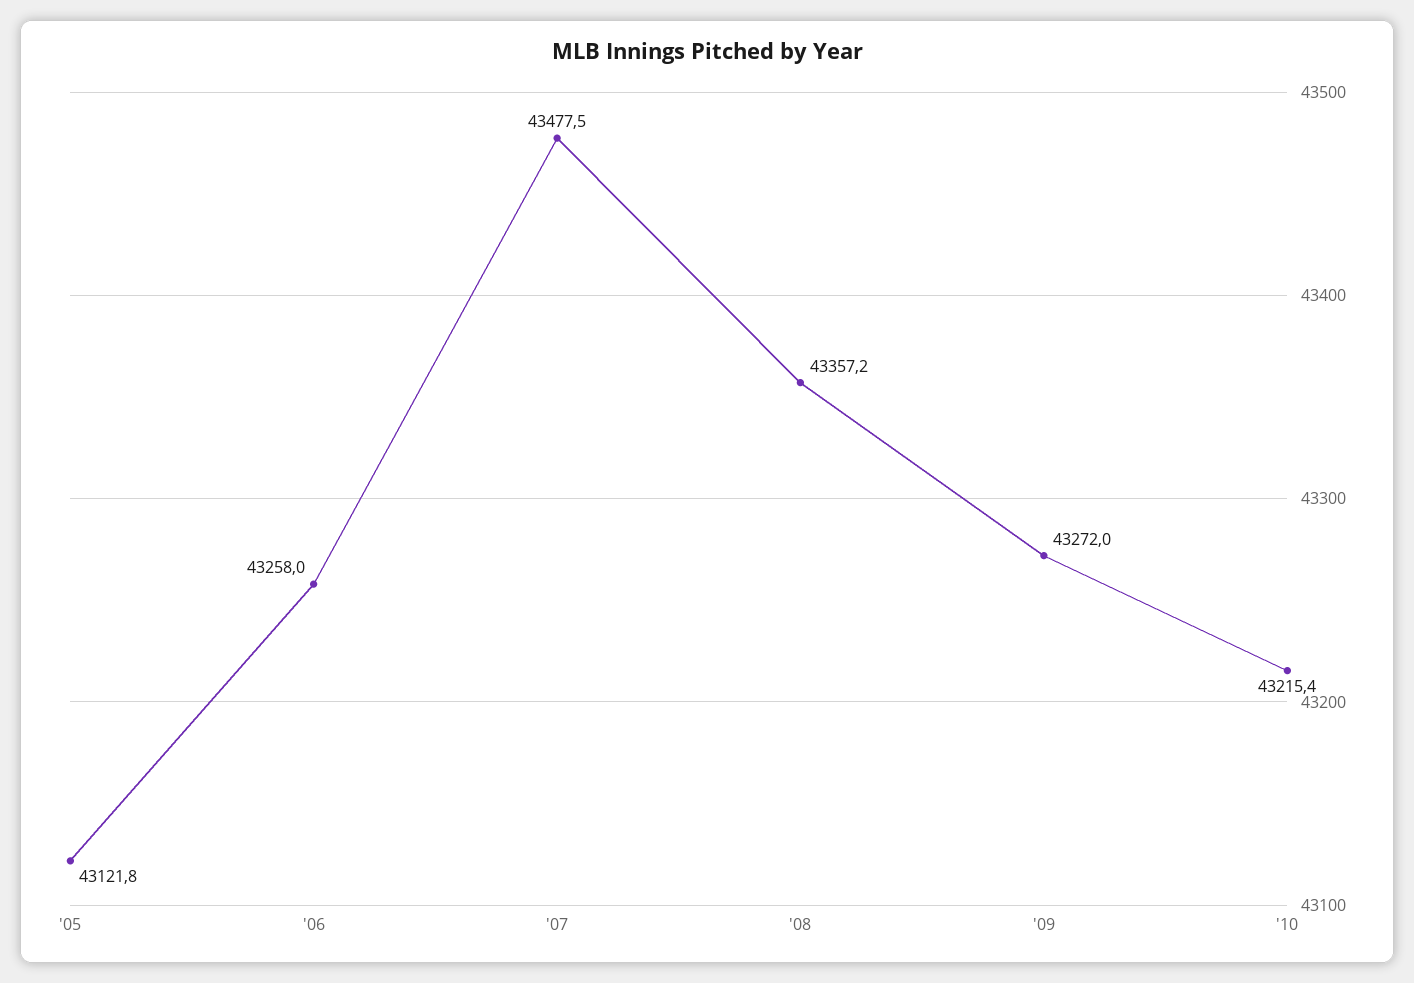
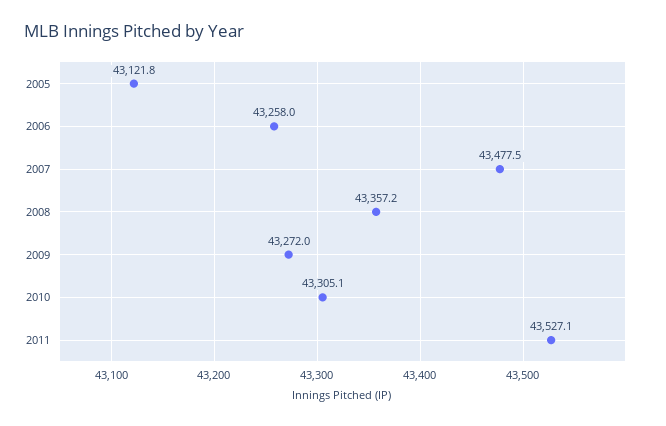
'10: 43215.4 -> 43305.1
2011: none -> 43527.1

